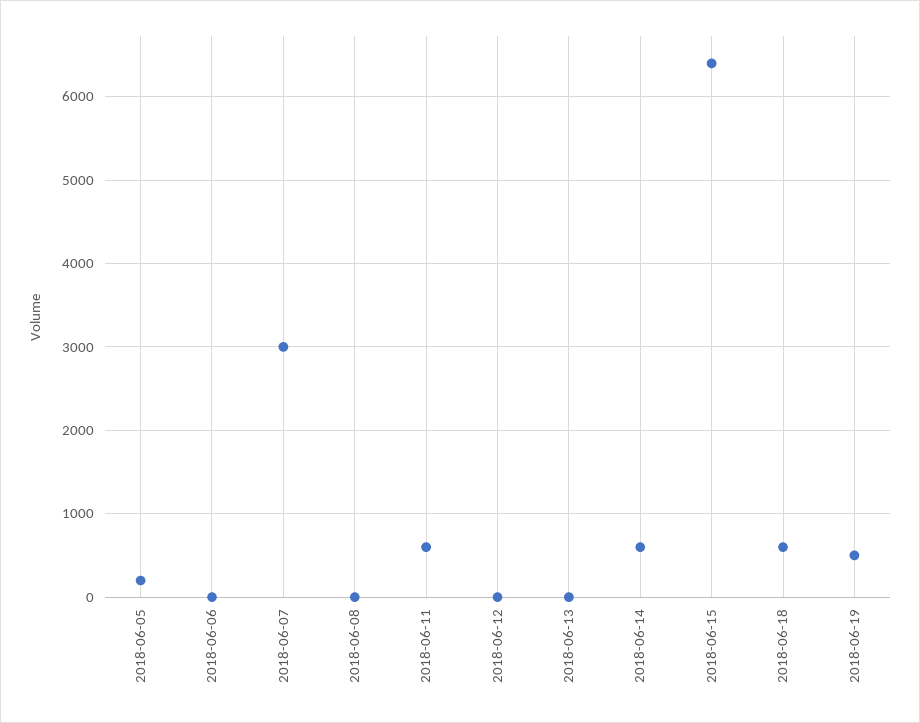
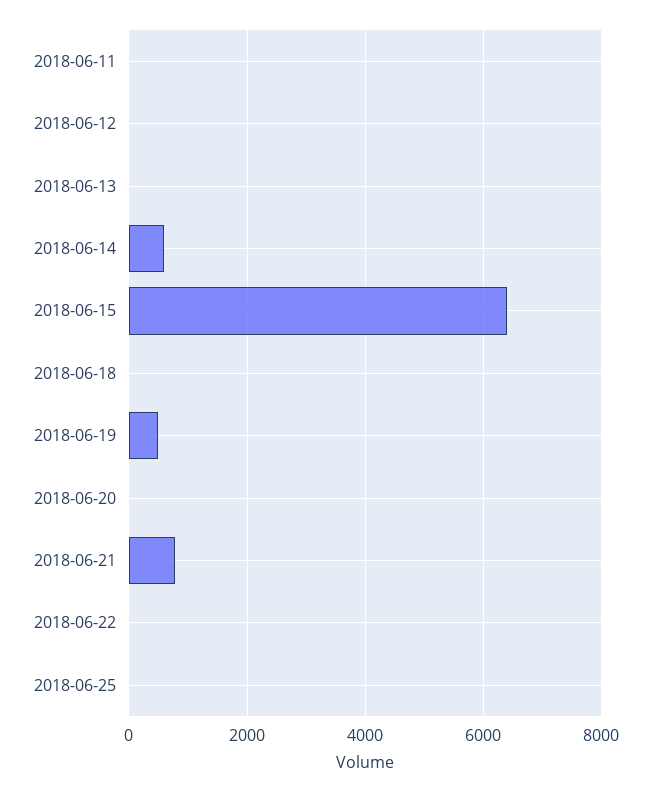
2018-06-05: 200 -> none
2018-06-06: 0 -> none
2018-06-07: 3000 -> none
2018-06-08: 0 -> none
2018-06-11: 600 -> 0
2018-06-18: 600 -> 0
2018-06-20: none -> 0
2018-06-21: none -> 800
2018-06-22: none -> 0
2018-06-25: none -> 0

